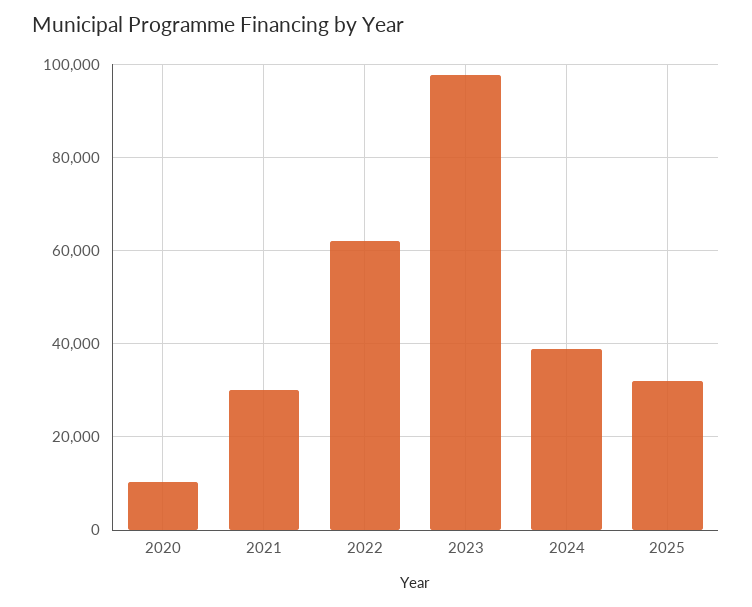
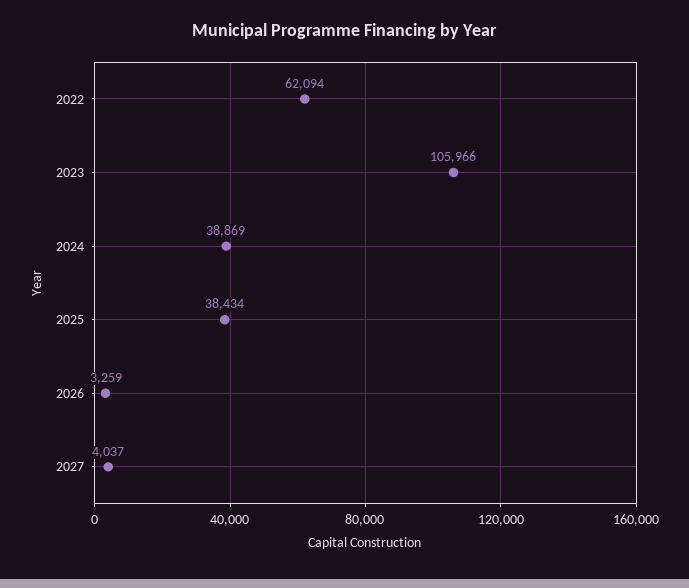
2020: 10000 -> none
2021: 30000 -> none
2023: 98000 -> 105966
2025: 32000 -> 38434
2026: none -> 3259
2027: none -> 4037

